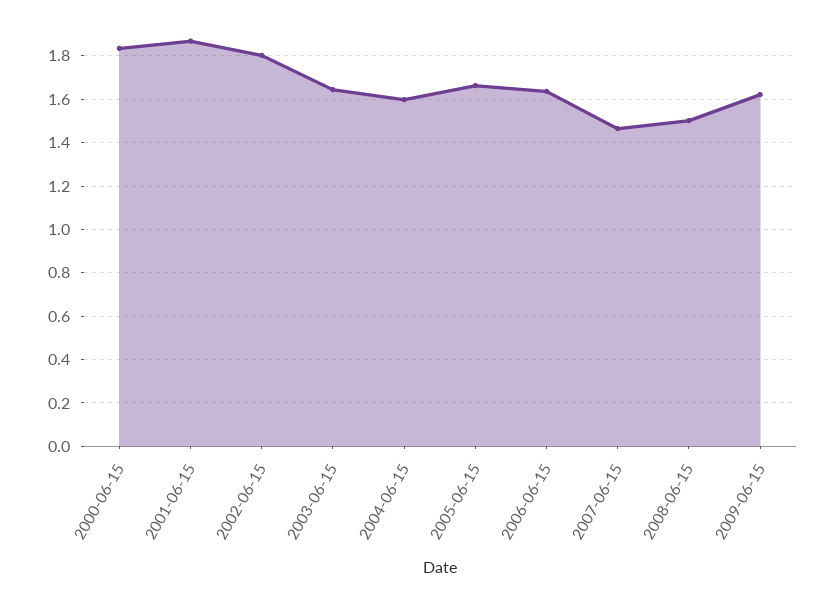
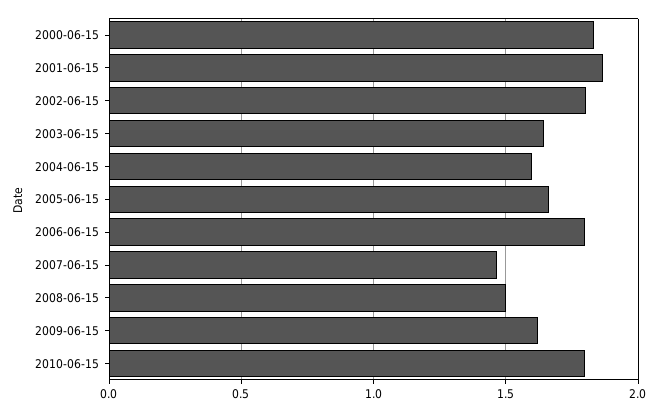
2006-06-15: 1.65 -> 1.8
2010-06-15: none -> 1.8

